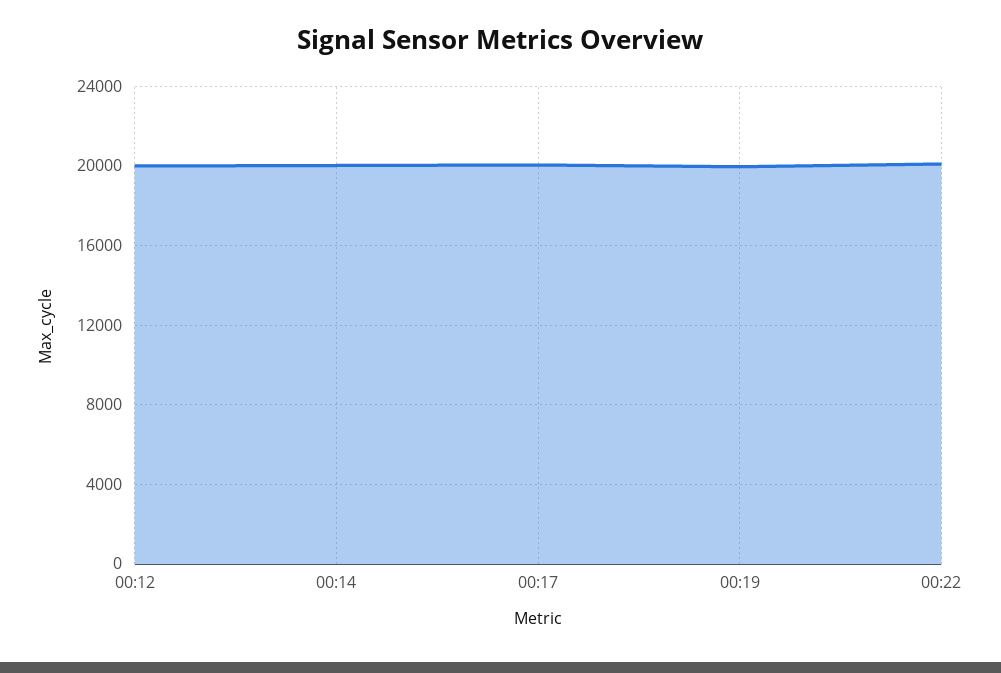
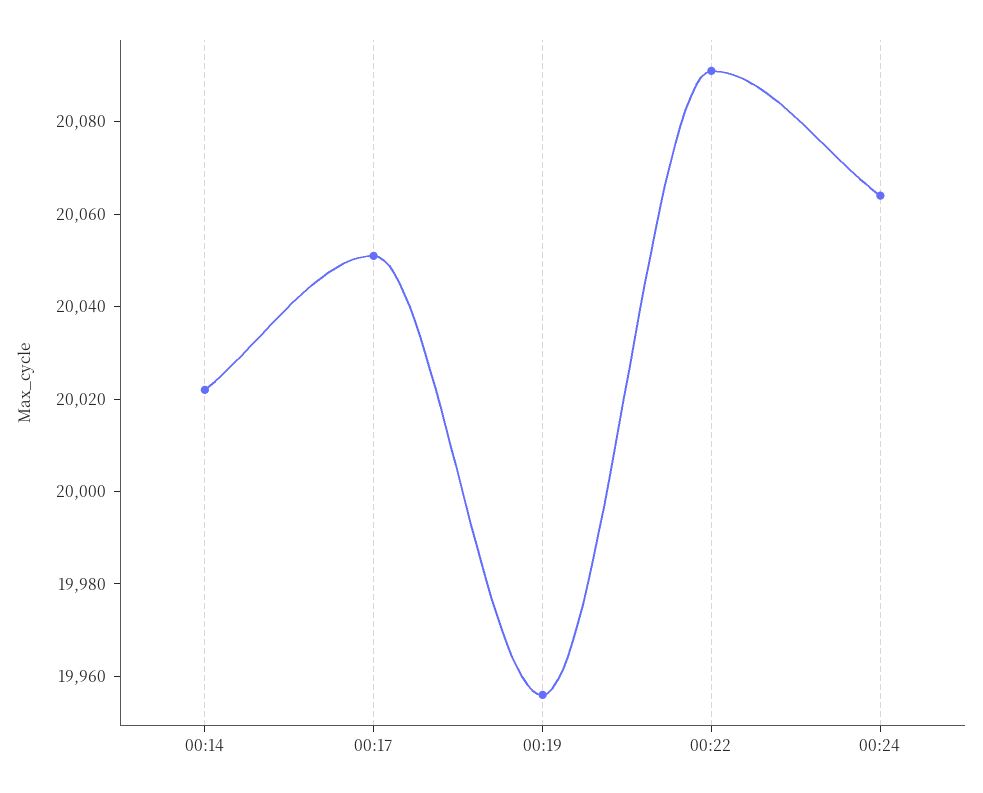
00:12: 20000 -> none
00:24: none -> 20065

